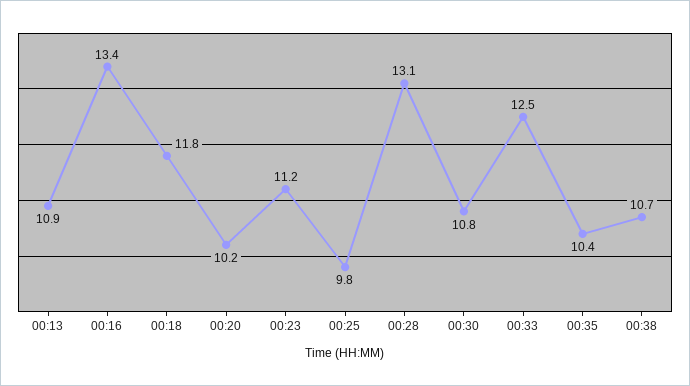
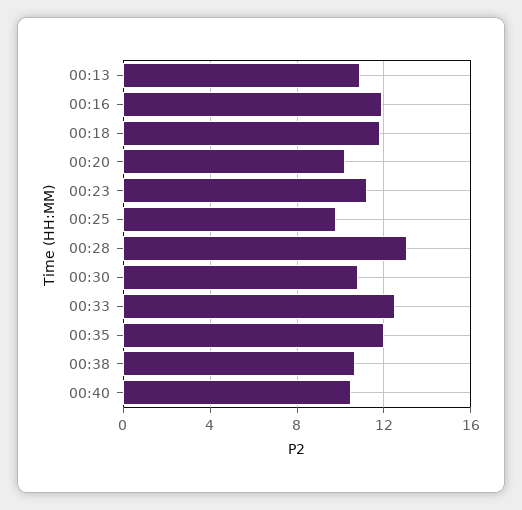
00:16: 13.4 -> 12
00:35: 10.4 -> 12
00:40: none -> 10.5

